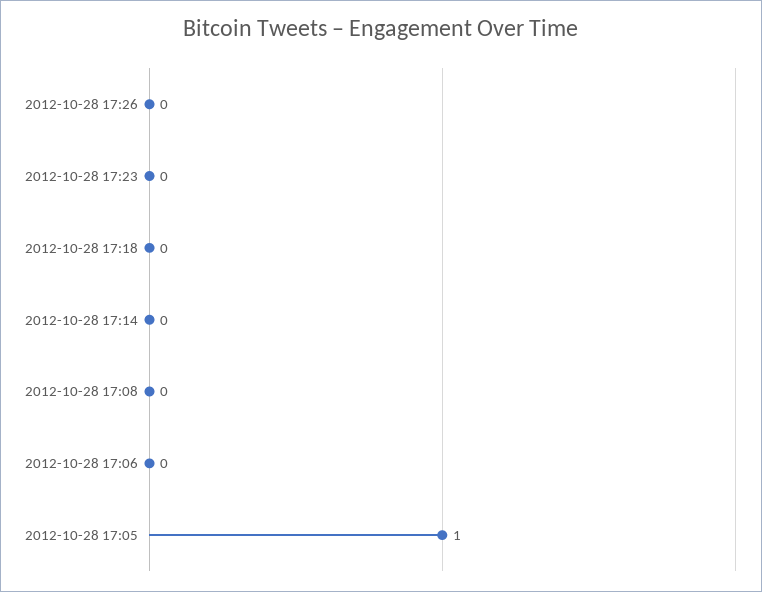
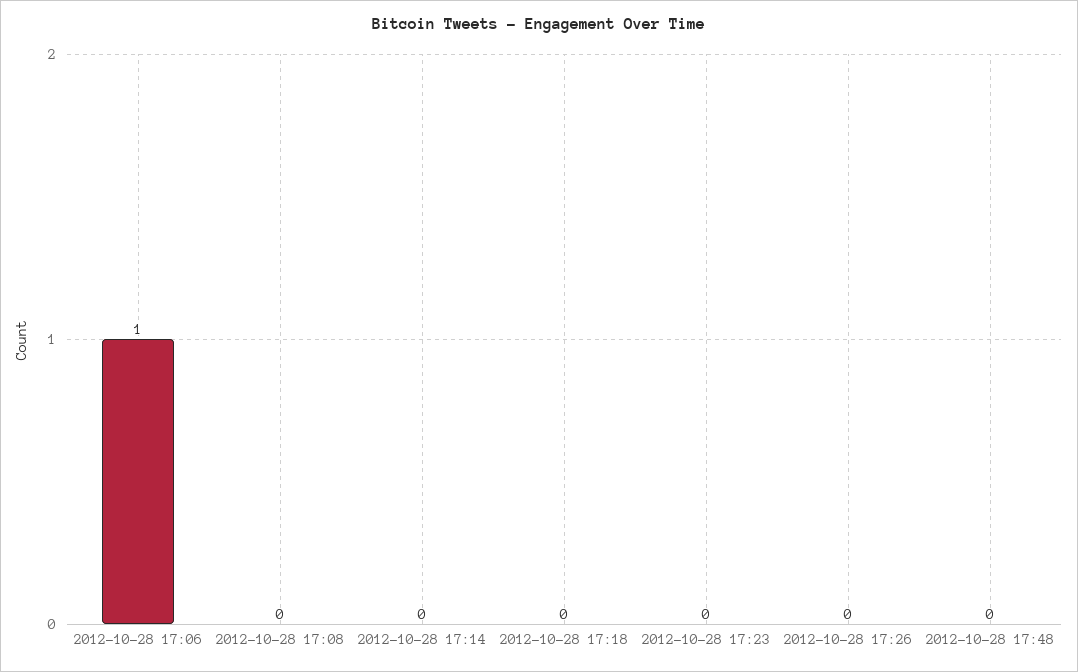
2012-10-28 17:06: 0 -> 1
2012-10-28 17:05: 1 -> none
2012-10-28 17:48: none -> 0

